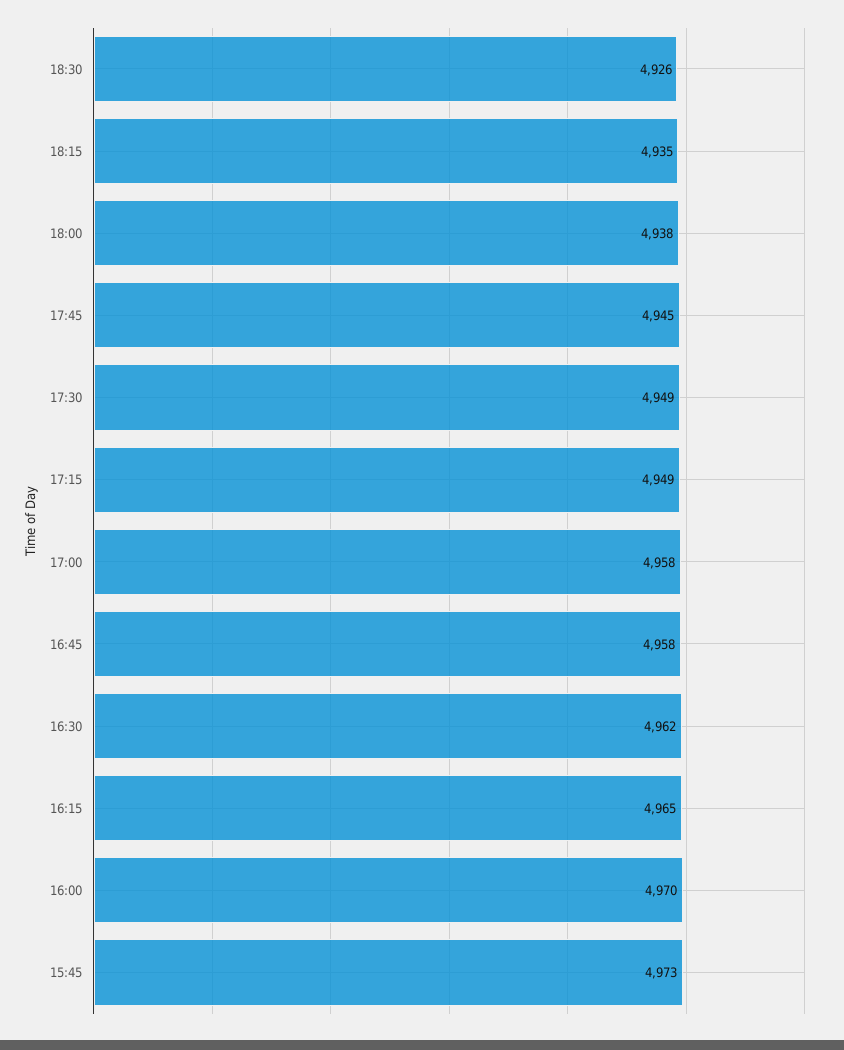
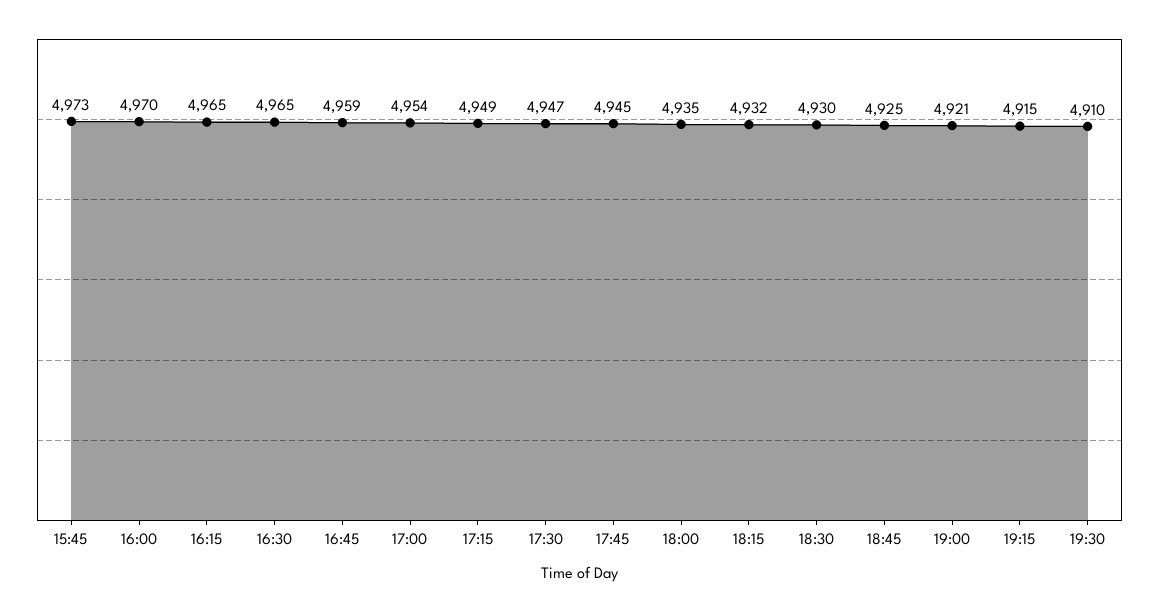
18:30: 4926 -> 4930
18:15: 4935 -> 4932
18:00: 4938 -> 4935
17:30: 4949 -> 4947
17:00: 4958 -> 4954
16:45: 4958 -> 4959
16:30: 4962 -> 4965
18:45: none -> 4925
19:00: none -> 4921
19:15: none -> 4915
19:30: none -> 4910

